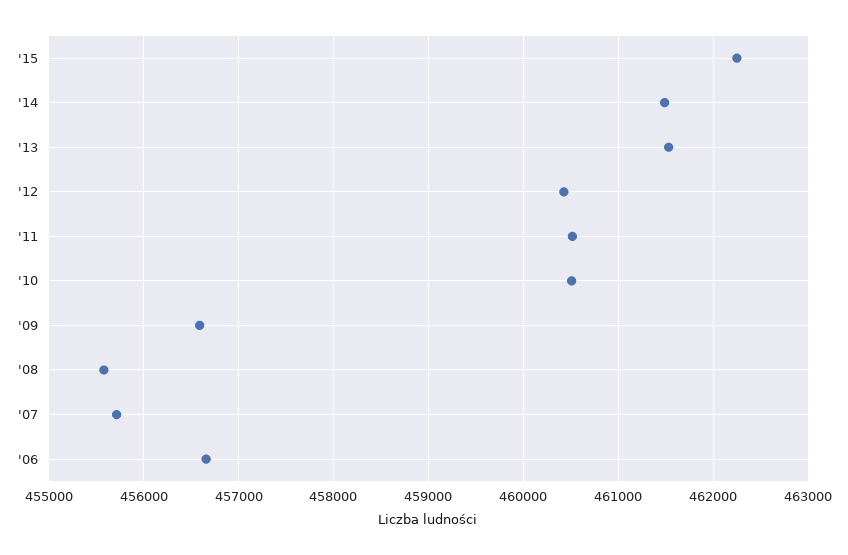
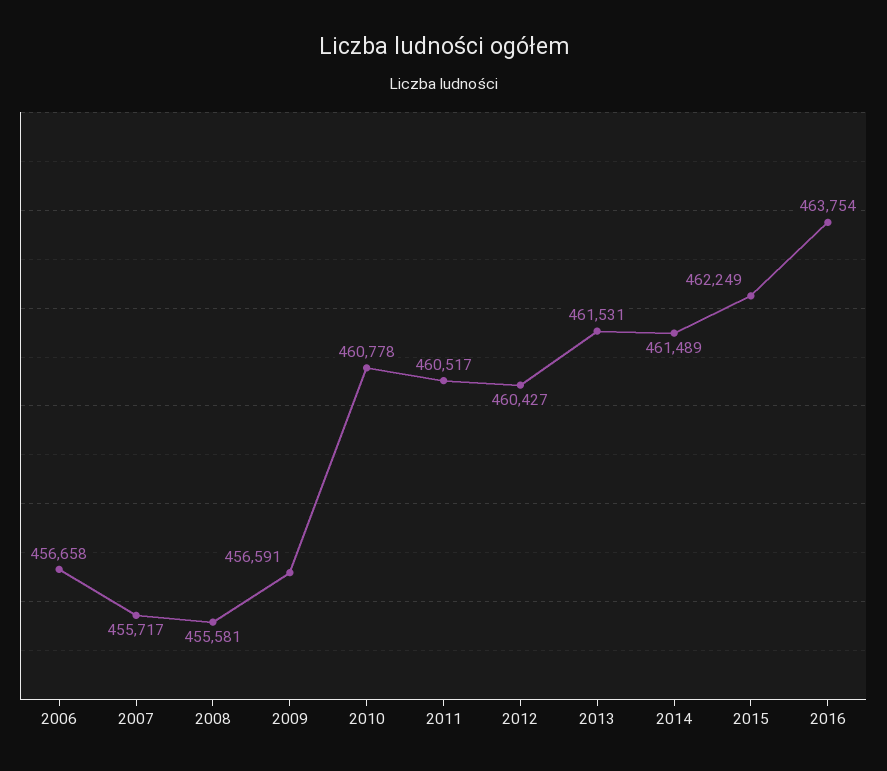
'10: 460500 -> 460778
2016: none -> 463754

